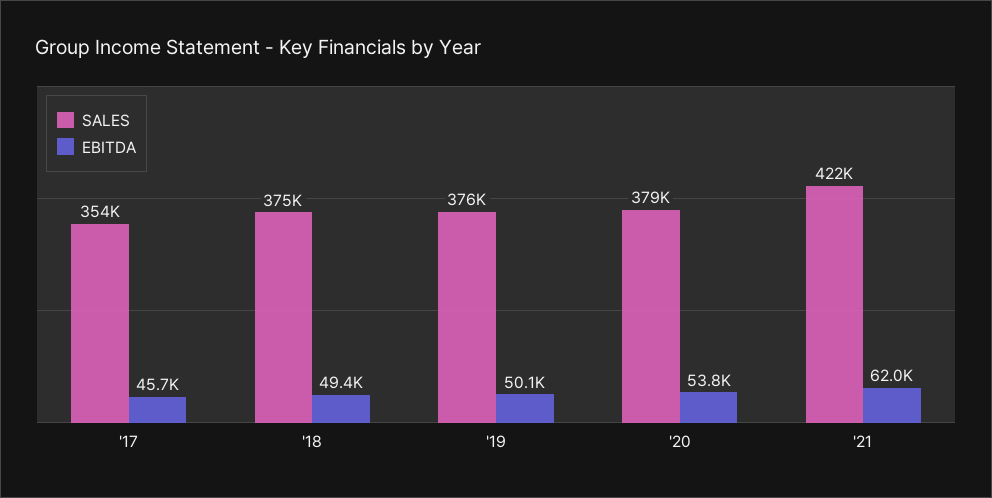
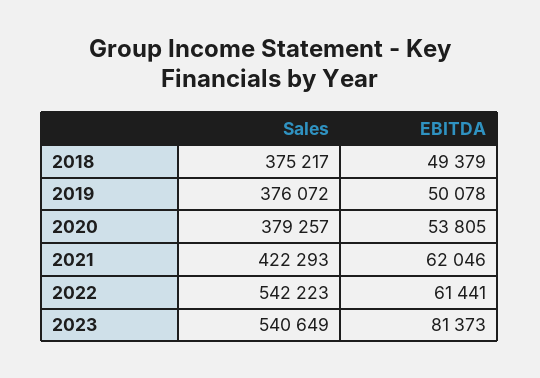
SALES, '17: 354000 -> none
EBITDA, '17: 45700 -> none
SALES, 2022: none -> 542223
EBITDA, 2022: none -> 61441
SALES, 2023: none -> 540649
EBITDA, 2023: none -> 81373

